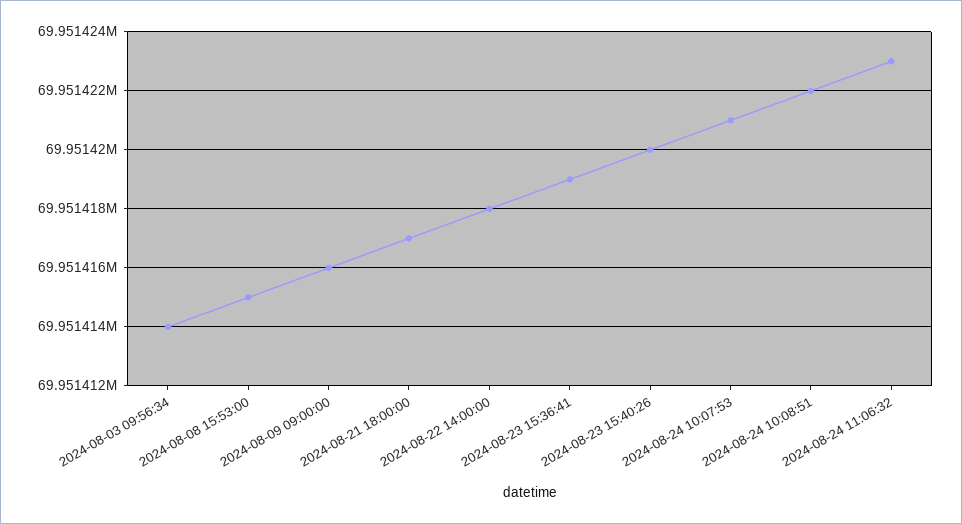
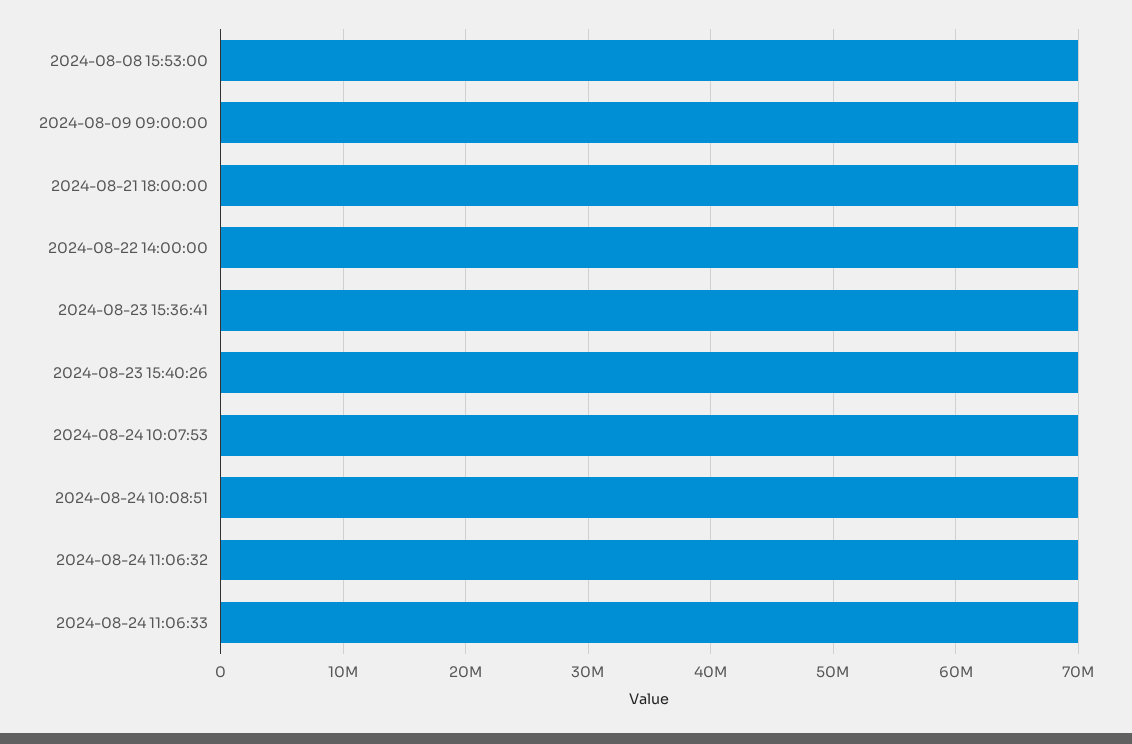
2024-08-03 09:56:34: 69951414 -> none
2024-08-24 11:06:33: none -> 70000000

